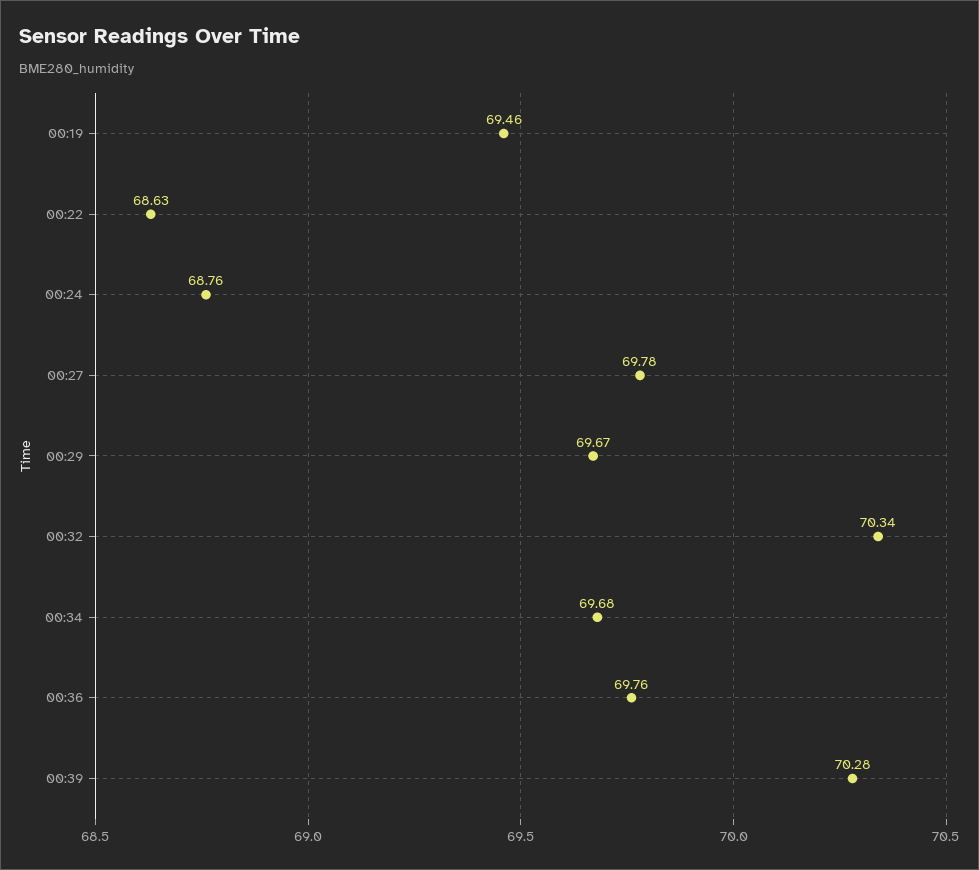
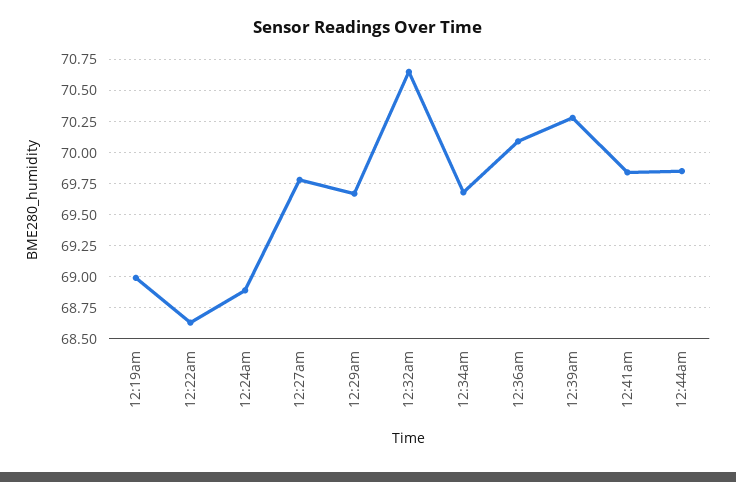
00:19: 69.46 -> 69
00:24: 68.76 -> 68.9
00:32: 70.34 -> 70.65
00:36: 69.76 -> 70.1
12:41am: none -> 69.85
12:44am: none -> 69.85

